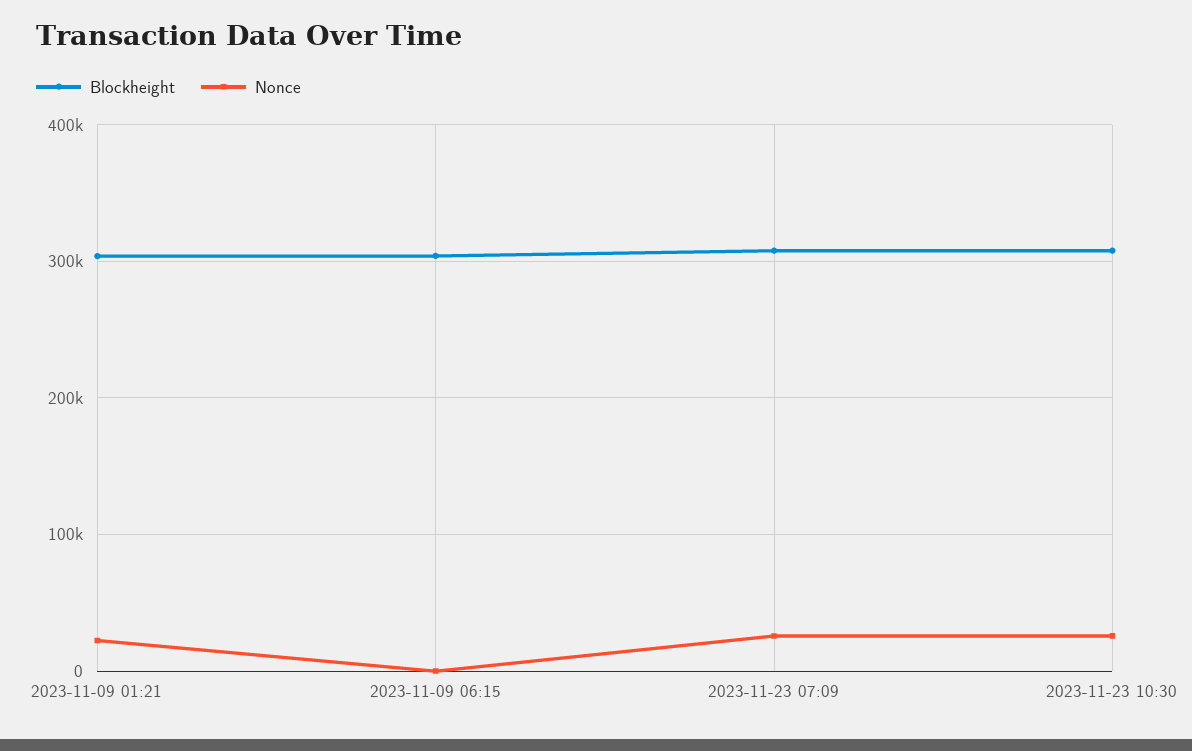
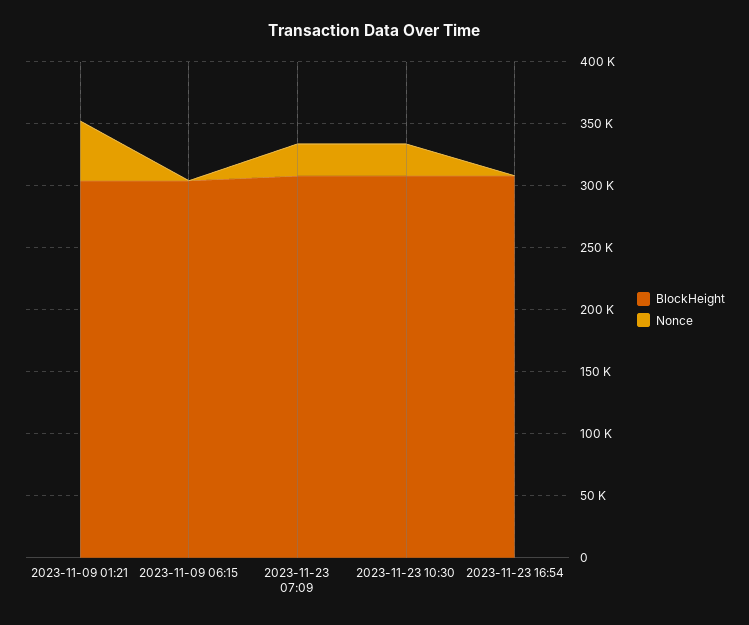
Nonce, 2023-11-09 01:21: 20000 -> 50000
Blockheight, 2023-11-23 16:54: none -> 310000
Nonce, 2023-11-23 16:54: none -> 0

